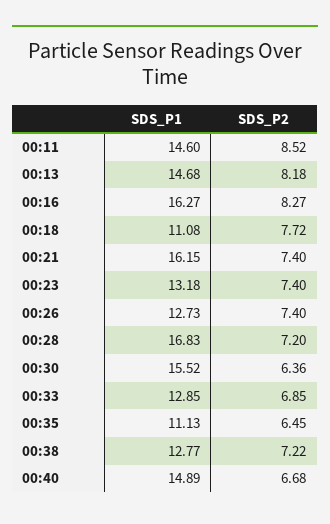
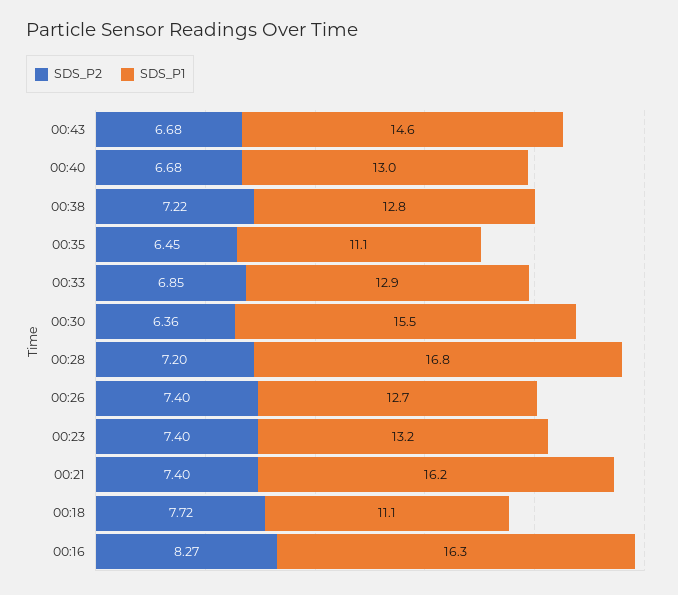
SDS_P1, 00:11: 14.6 -> none
SDS_P2, 00:11: 8.52 -> none
SDS_P1, 00:13: 14.68 -> none
SDS_P2, 00:13: 8.18 -> none
SDS_P1, 00:40: 14.89 -> 13
SDS_P2, 00:43: none -> 6.68
SDS_P1, 00:43: none -> 14.6

